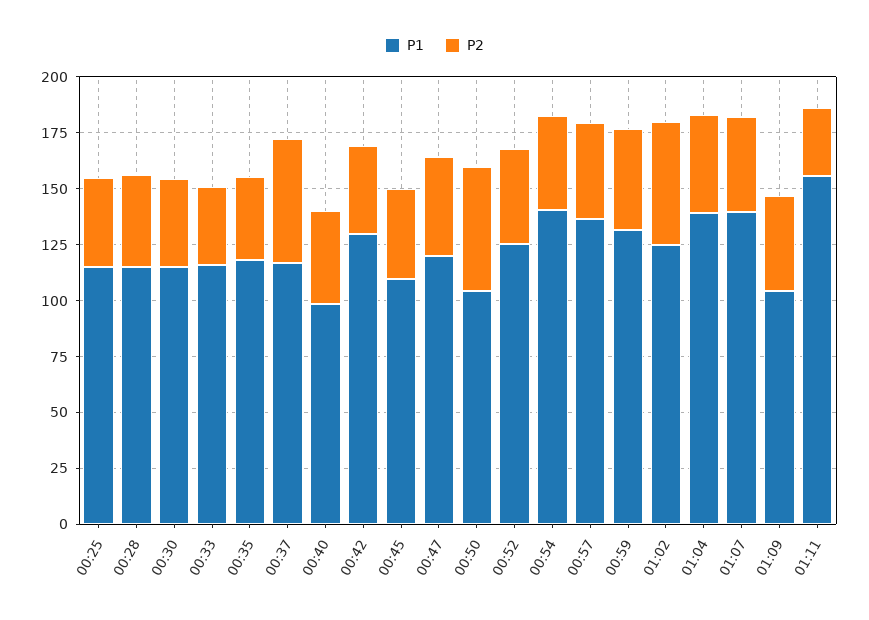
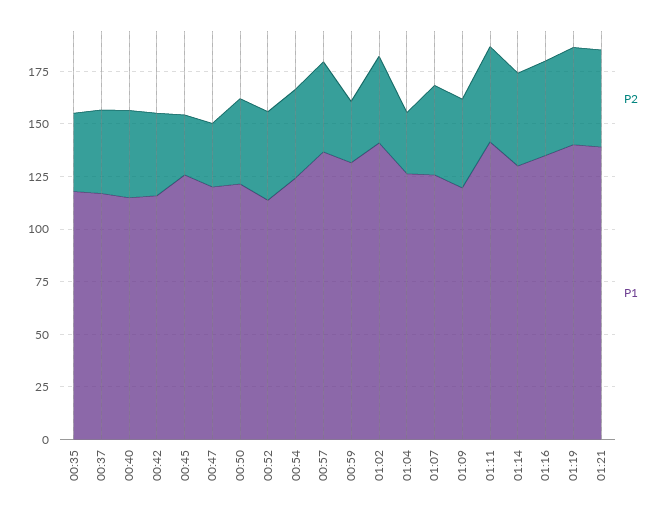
P1, 00:25: 115 -> none
P2, 00:25: 40 -> none
P1, 00:28: 115 -> none
P2, 00:28: 40 -> none
P1, 00:30: 115 -> none
P2, 00:30: 40 -> none
P1, 00:33: 115 -> none
P2, 00:33: 35 -> none
P2, 00:37: 55 -> 40
P1, 00:40: 100 -> 115
P1, 00:42: 130 -> 115
P1, 00:45: 110 -> 125
P2, 00:45: 40 -> 30
P2, 00:47: 45 -> 30
P1, 00:50: 105 -> 120
P2, 00:50: 55 -> 40
P1, 00:52: 125 -> 115
P1, 00:54: 140 -> 125
P2, 00:59: 45 -> 30
P1, 01:02: 125 -> 140
P2, 01:02: 55 -> 40
P1, 01:04: 140 -> 125
P2, 01:04: 45 -> 30
P1, 01:07: 140 -> 125
P1, 01:09: 105 -> 120
P1, 01:11: 155 -> 140
P2, 01:11: 30 -> 45
P2, 01:14: none -> 45
P1, 01:14: none -> 130
P2, 01:16: none -> 45
P1, 01:16: none -> 135
P2, 01:19: none -> 45
P1, 01:19: none -> 140
P2, 01:21: none -> 45
P1, 01:21: none -> 140

